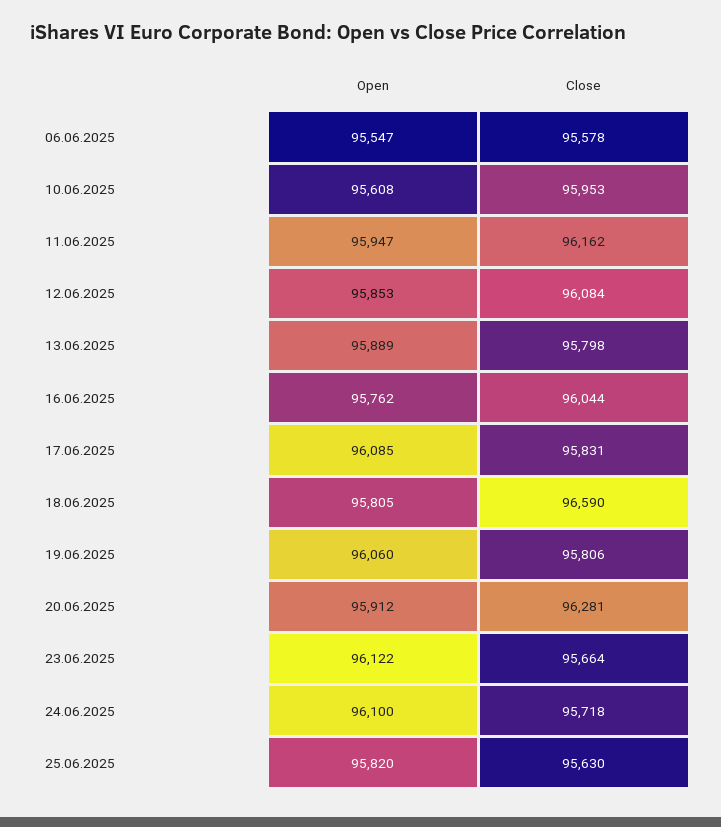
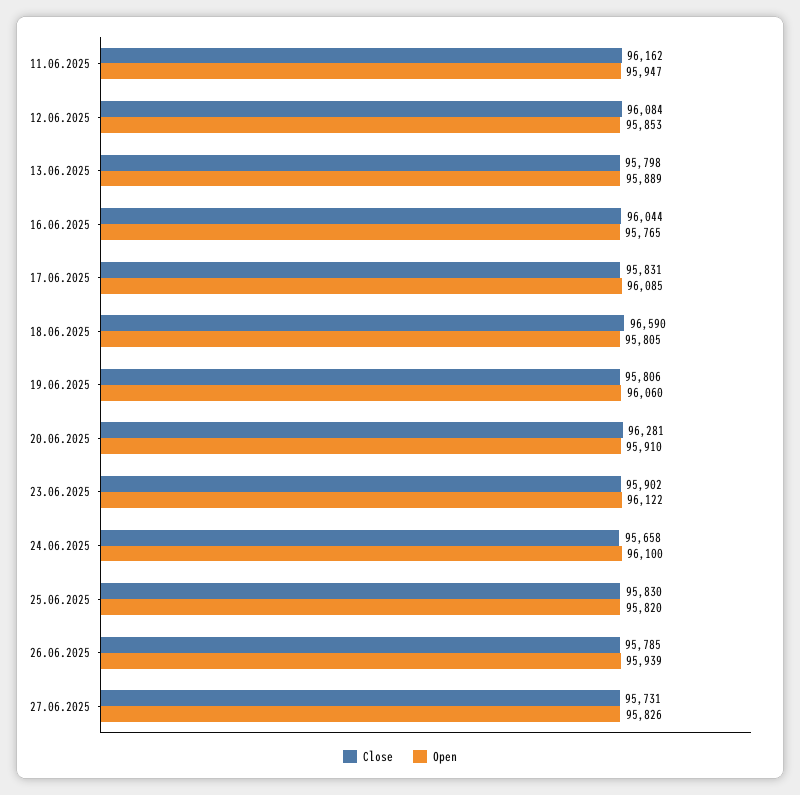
Open, 06.06.2025: 95547 -> none
Close, 06.06.2025: 95578 -> none
Open, 10.06.2025: 95608 -> none
Close, 10.06.2025: 95953 -> none
Open, 16.06.2025: 95762 -> 95765
Open, 20.06.2025: 95912 -> 95910
Close, 23.06.2025: 95664 -> 95902
Close, 24.06.2025: 95718 -> 95658
Close, 25.06.2025: 95630 -> 95830
Close, 26.06.2025: none -> 95785
Open, 26.06.2025: none -> 95939
Close, 27.06.2025: none -> 95731
Open, 27.06.2025: none -> 95826

